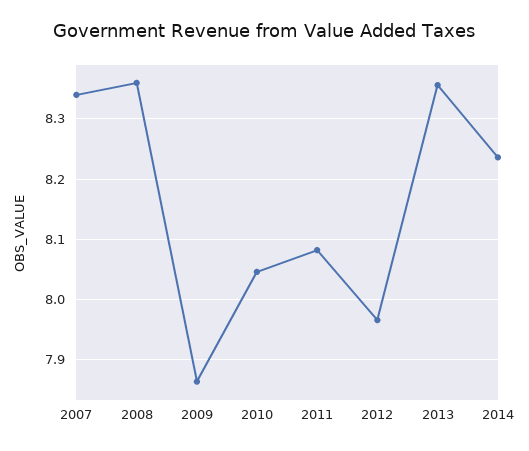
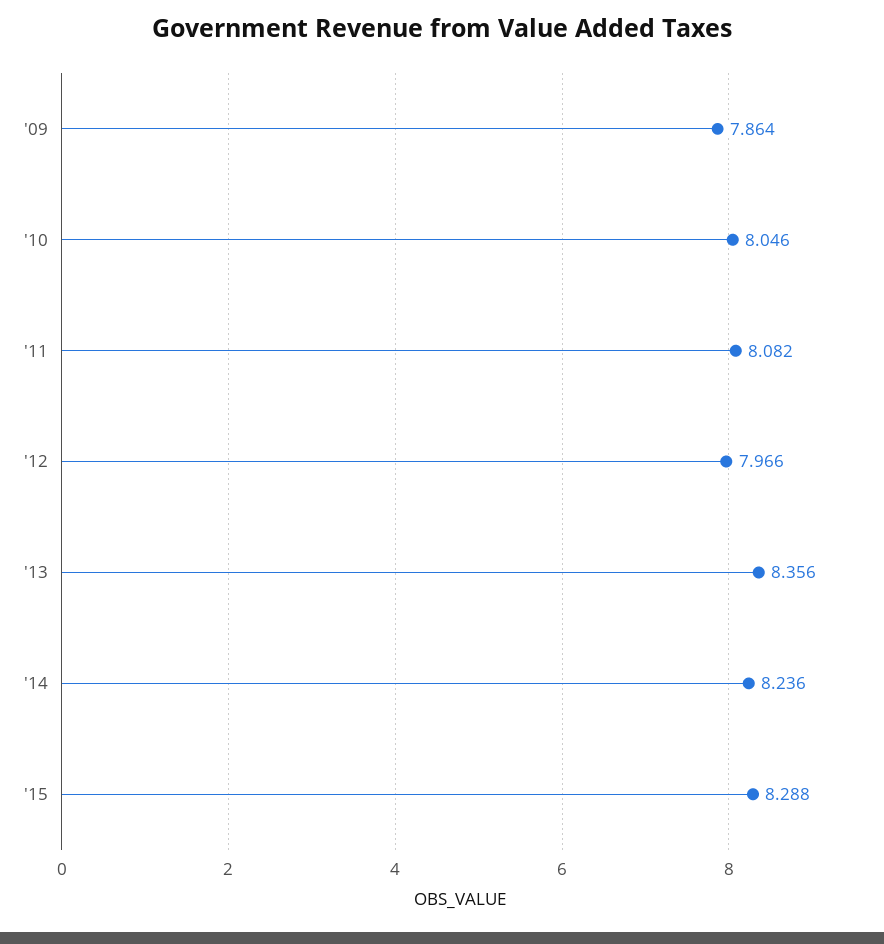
2007: 8.34 -> none
2008: 8.36 -> none
'15: none -> 8.288

